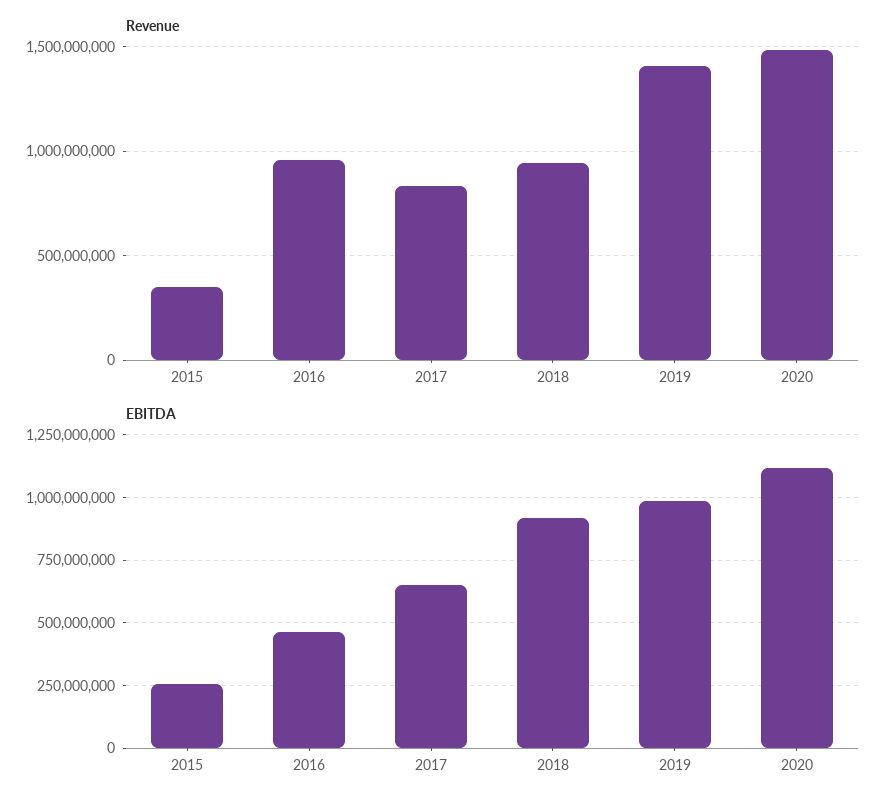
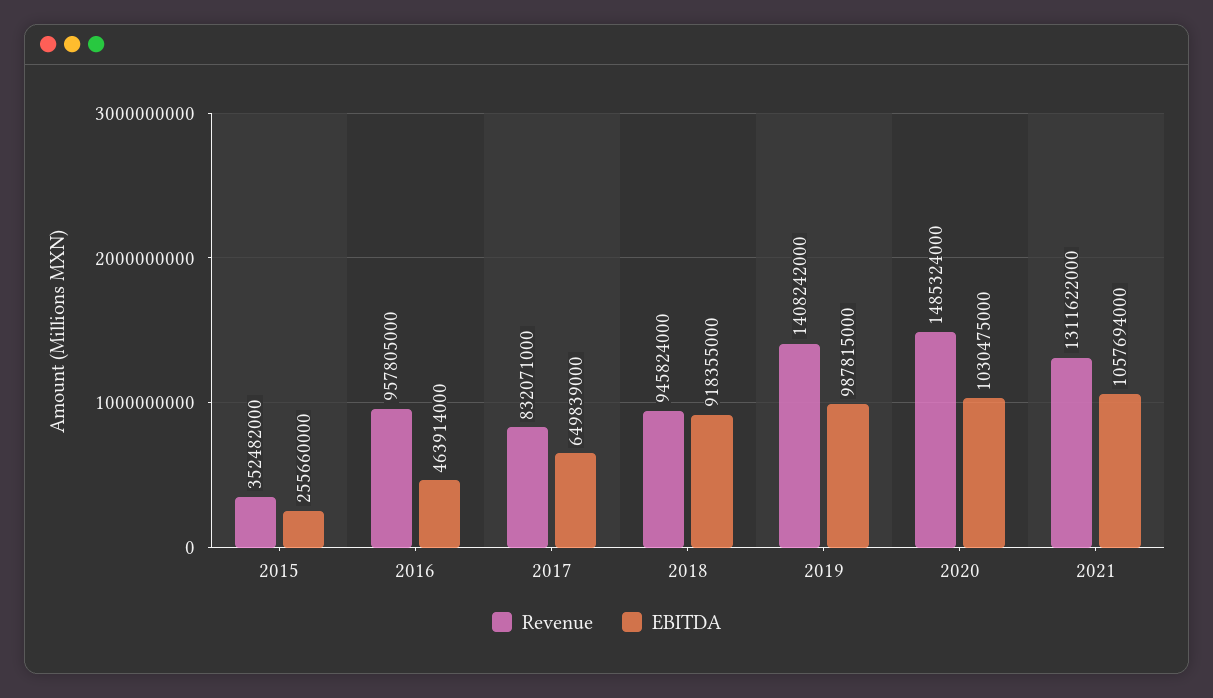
EBITDA, 2020: 1125000000 -> 1030475000
Revenue, 2021: none -> 1311622000
EBITDA, 2021: none -> 1057694000

